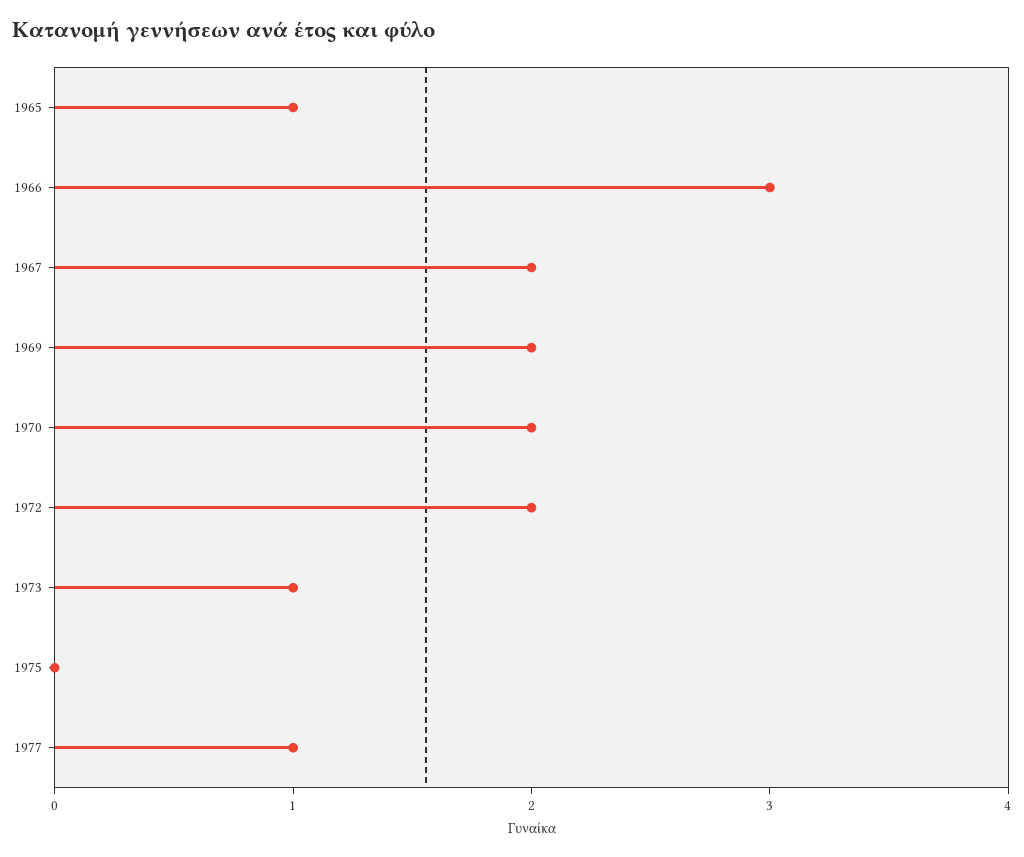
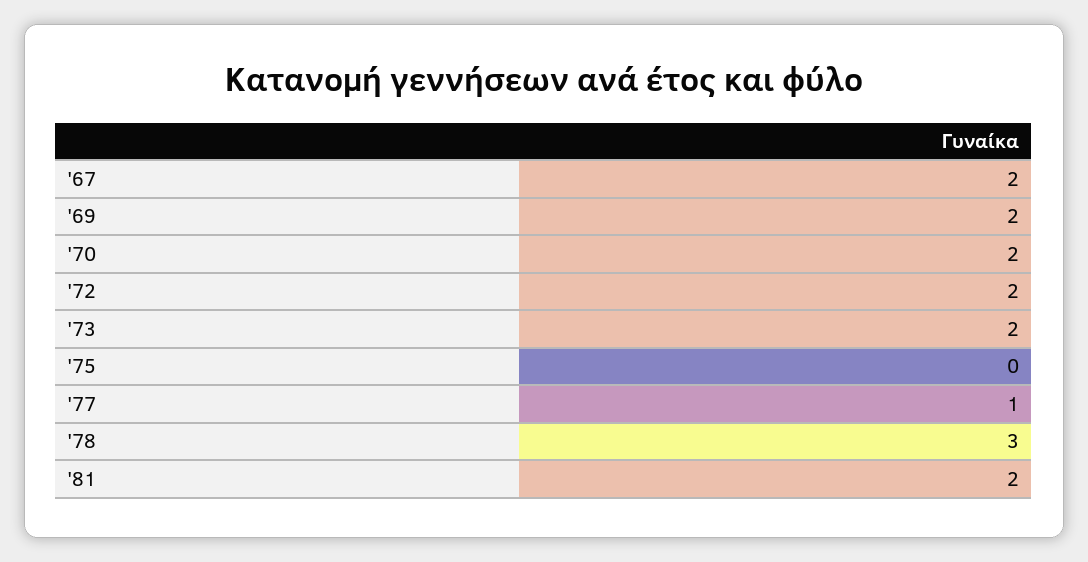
1965: 1 -> none
1966: 3 -> none
1973: 1 -> 2
'78: none -> 3
'81: none -> 2

